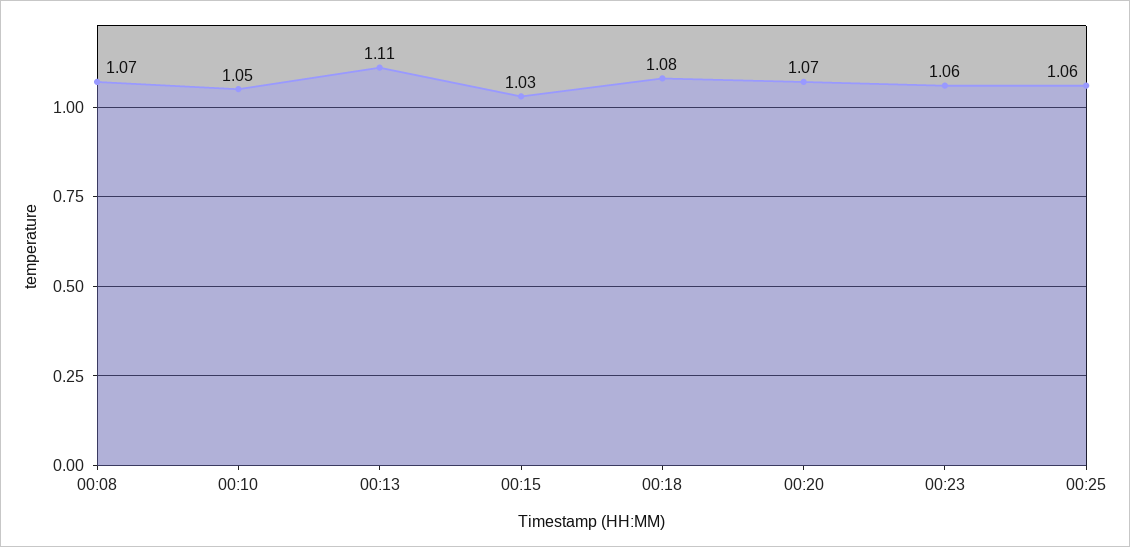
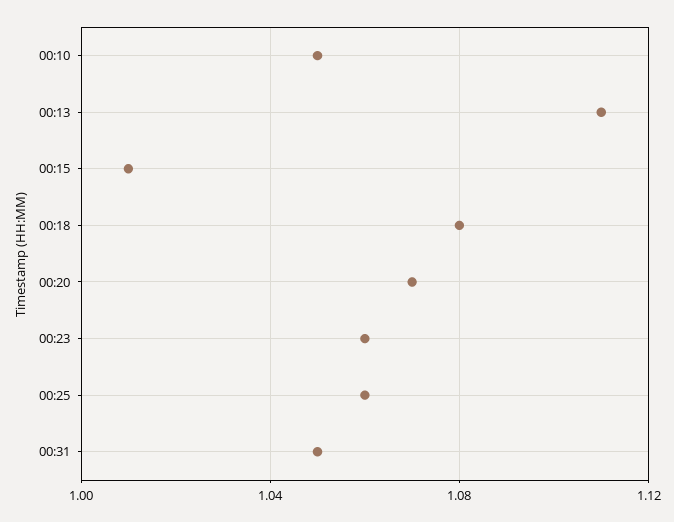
00:08: 1.07 -> none
00:15: 1.03 -> 1.01
00:31: none -> 1.05

